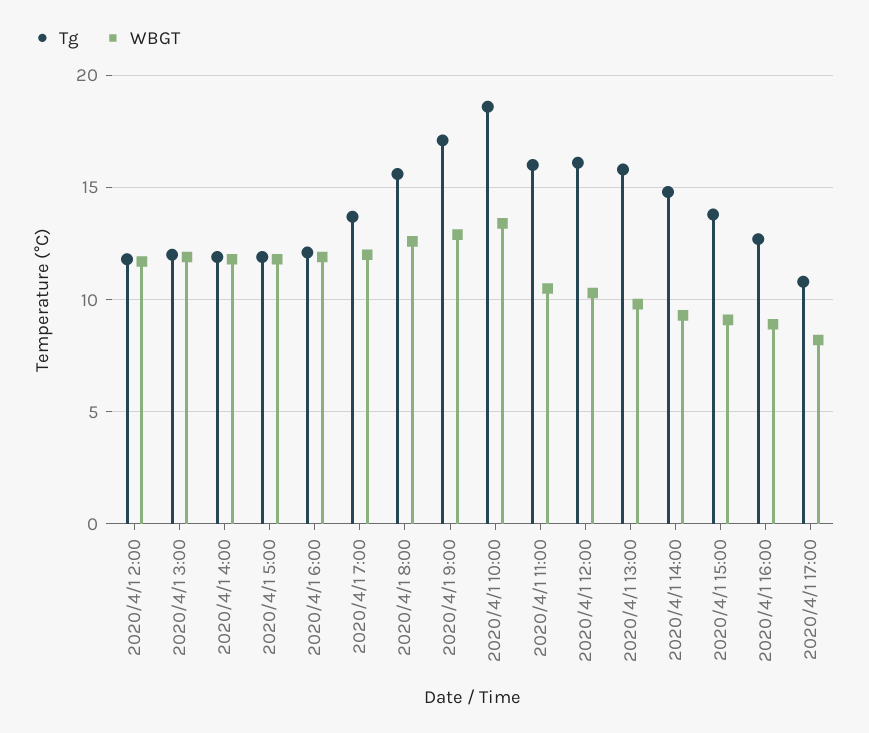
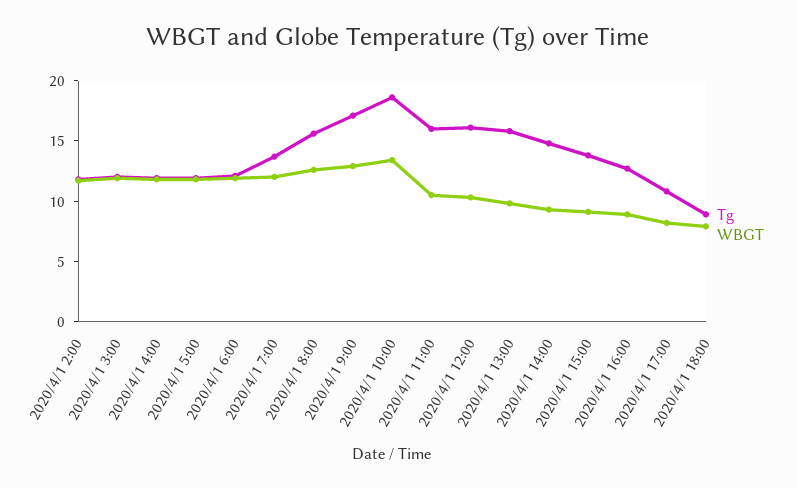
Tg, 2020/4/1 18:00: none -> 9
WBGT, 2020/4/1 18:00: none -> 8

